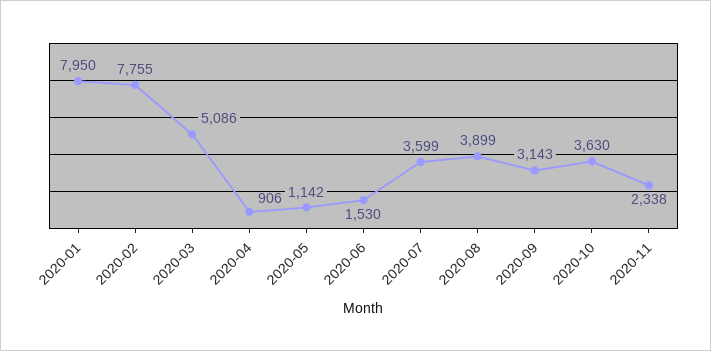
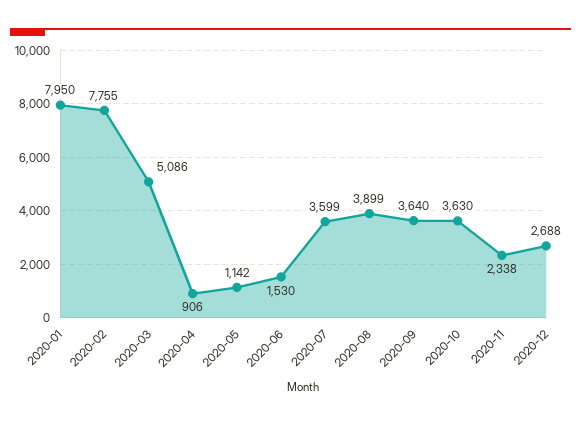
2020-09: 3143 -> 3640
2020-12: none -> 2688

